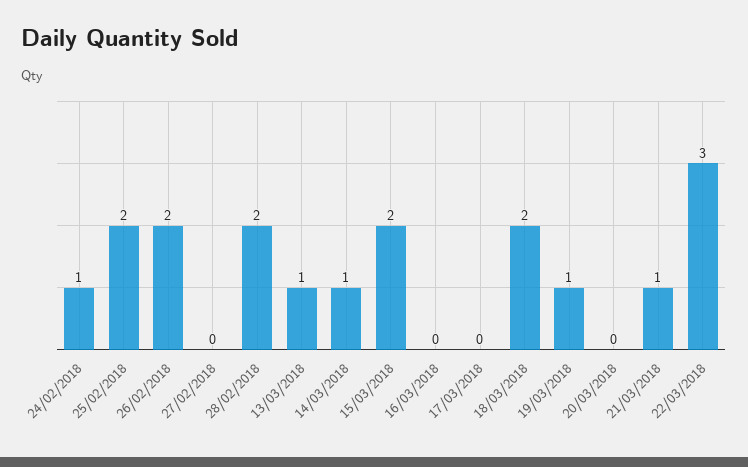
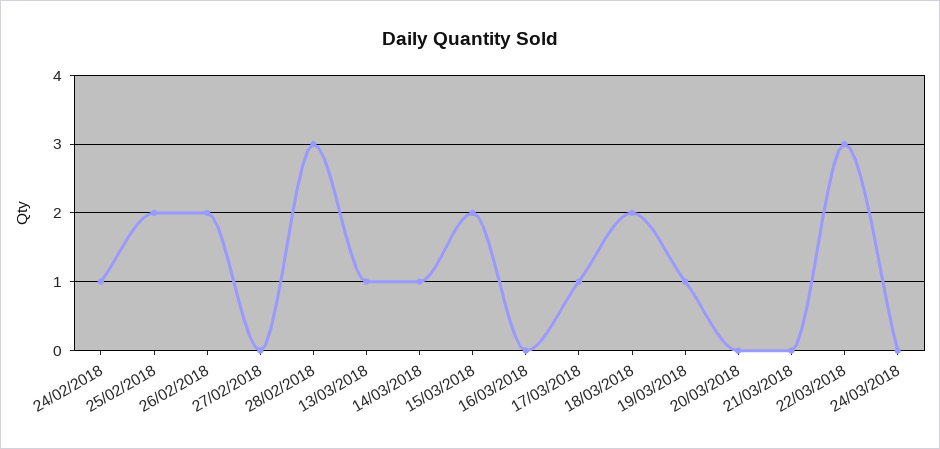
28/02/2018: 2 -> 3
17/03/2018: 0 -> 1
21/03/2018: 1 -> 0
24/03/2018: none -> 0

